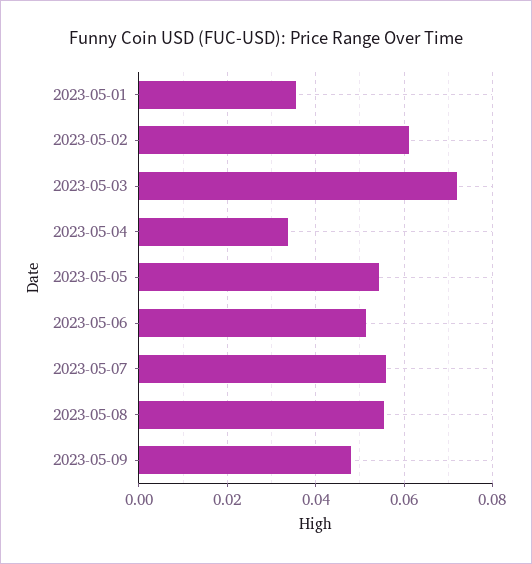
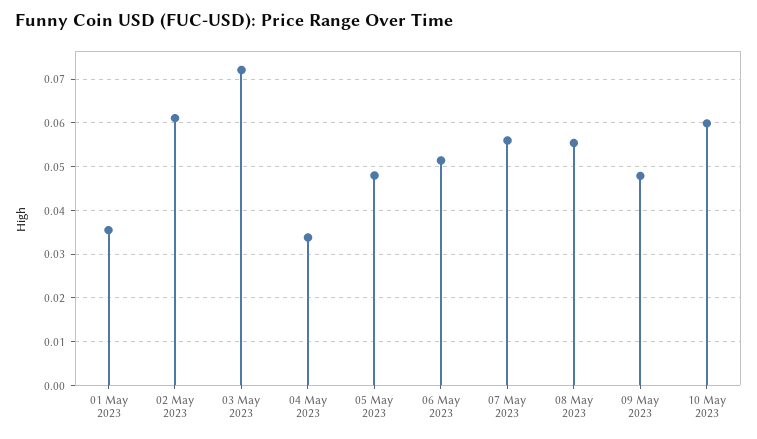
2023-05-05: 0.054 -> 0.048
10 May 2023: none -> 0.06

